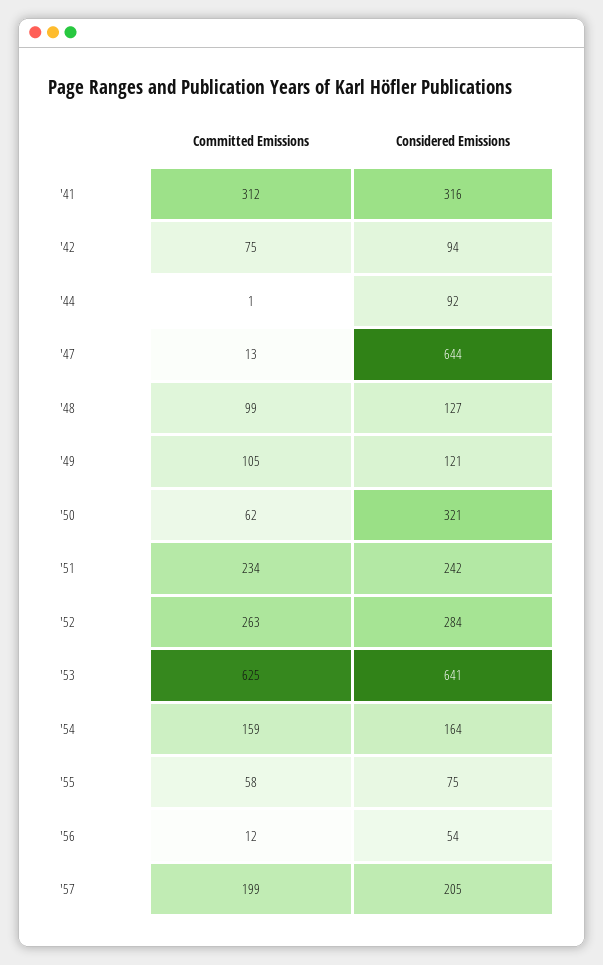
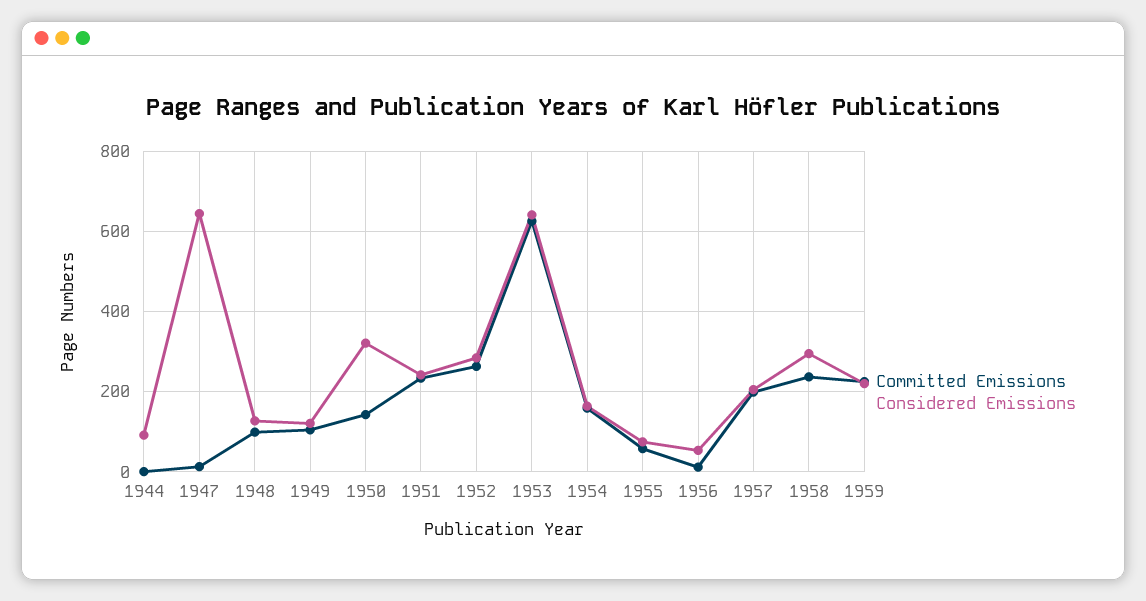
Committed Emissions, '41: 312 -> none
Considered Emissions, '41: 316 -> none
Committed Emissions, '42: 75 -> none
Considered Emissions, '42: 94 -> none
Committed Emissions, '50: 62 -> 140
Committed Emissions, 1958: none -> 240
Considered Emissions, 1958: none -> 300
Committed Emissions, 1959: none -> 220
Considered Emissions, 1959: none -> 220

